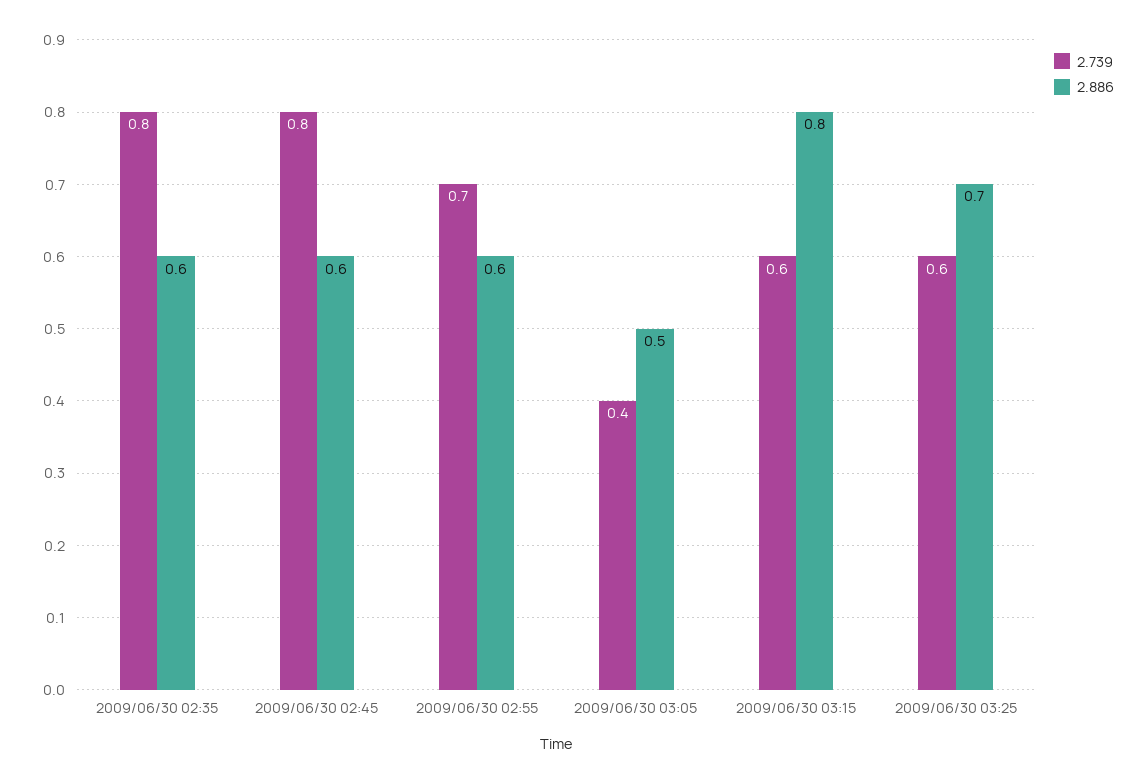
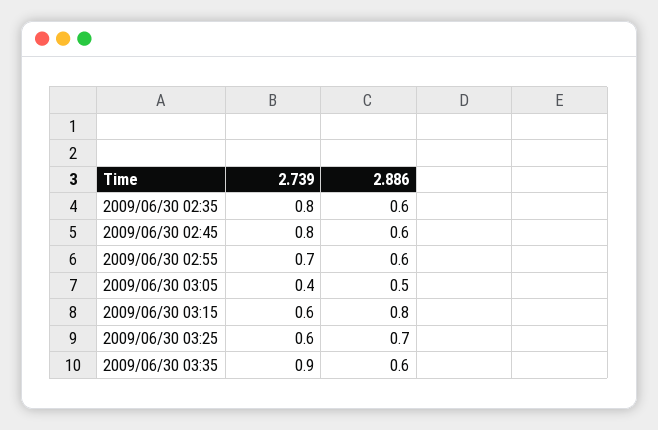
2.739, 2009/06/30 03:35: none -> 0.9
2.886, 2009/06/30 03:35: none -> 0.6

